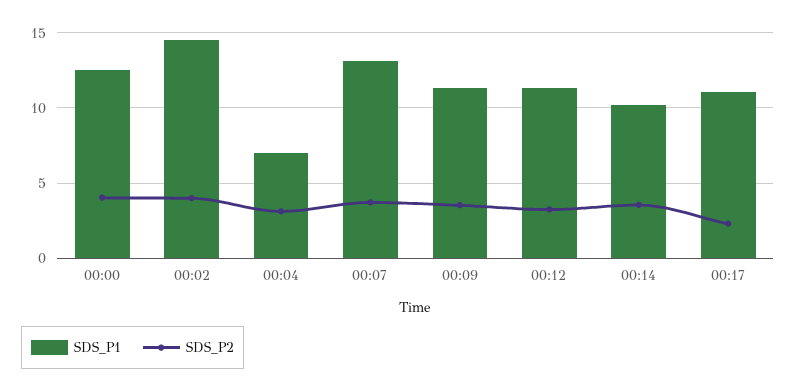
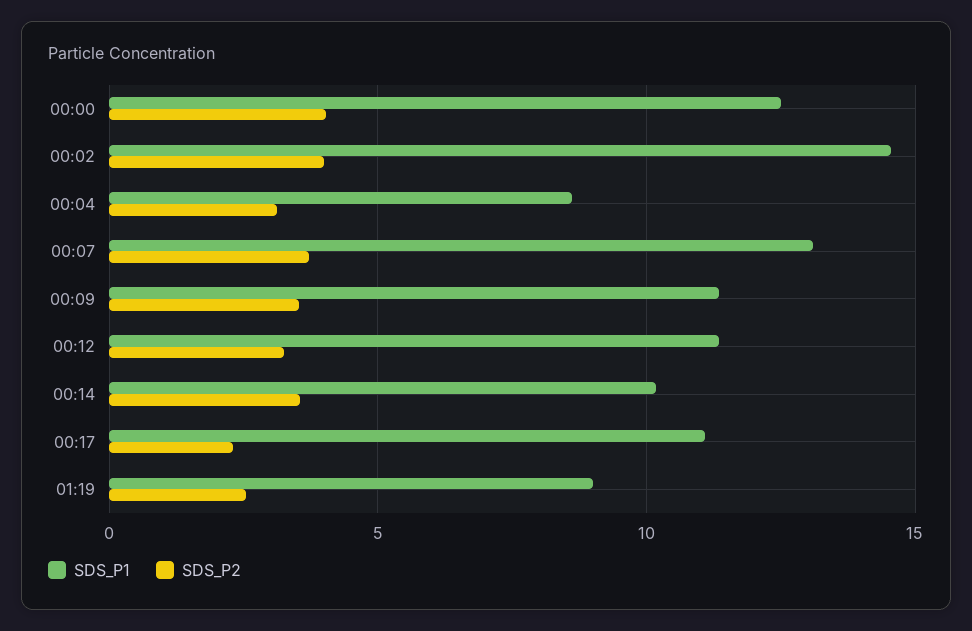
SDS_P1, 00:04: 7 -> 8.5
SDS_P1, 01:19: none -> 9
SDS_P2, 01:19: none -> 2.5

